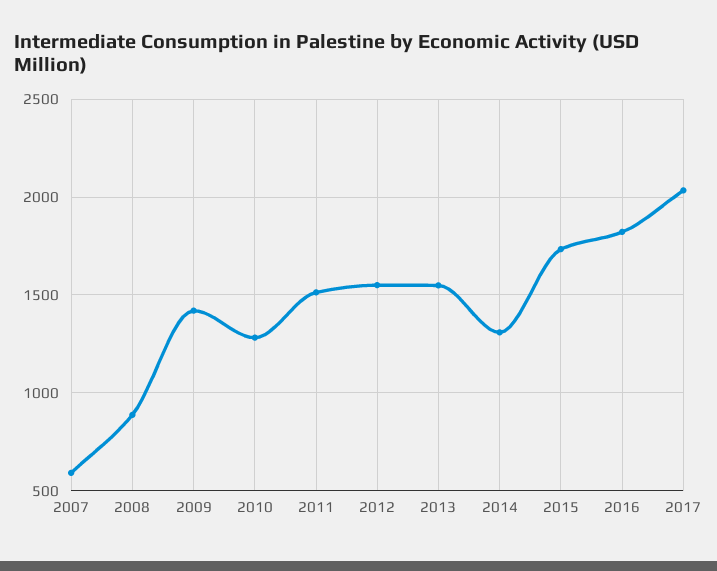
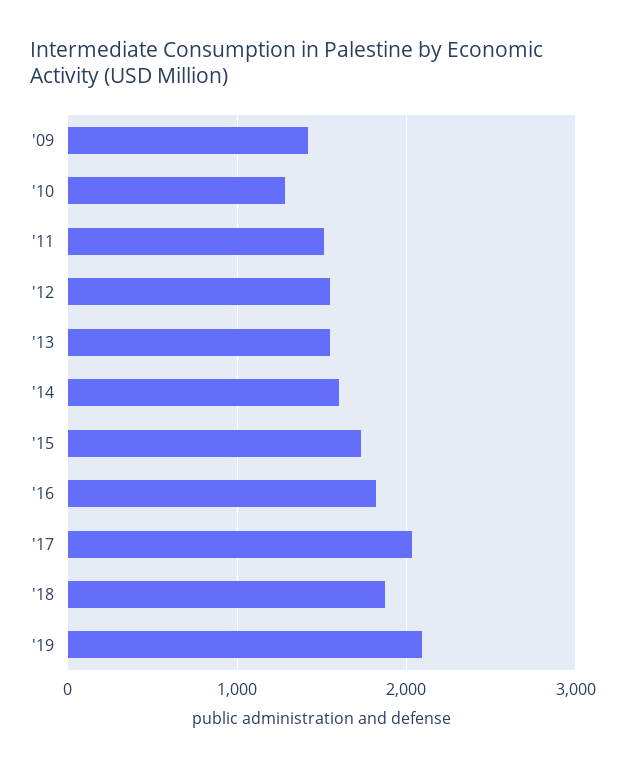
2007: 600 -> none
2008: 900 -> none
2014: 1300 -> 1600
'18: none -> 1900
'19: none -> 2100

